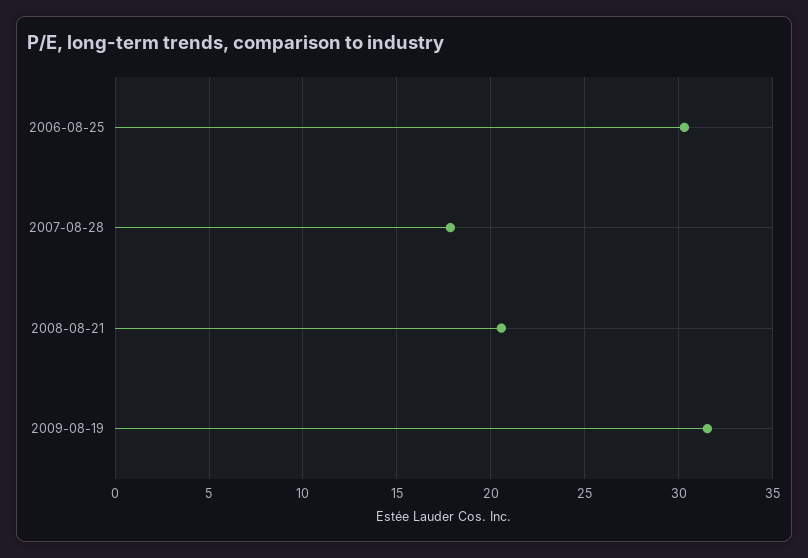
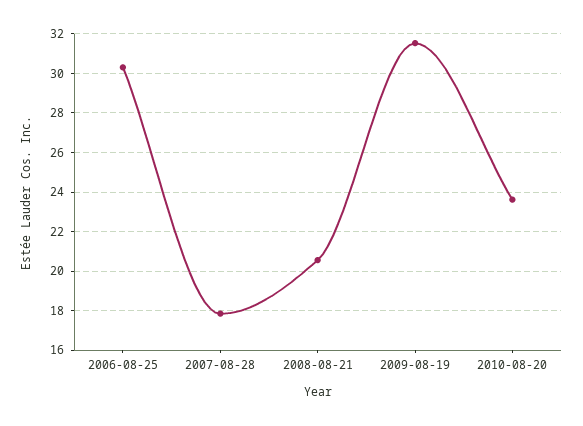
2010-08-20: none -> 23.5

